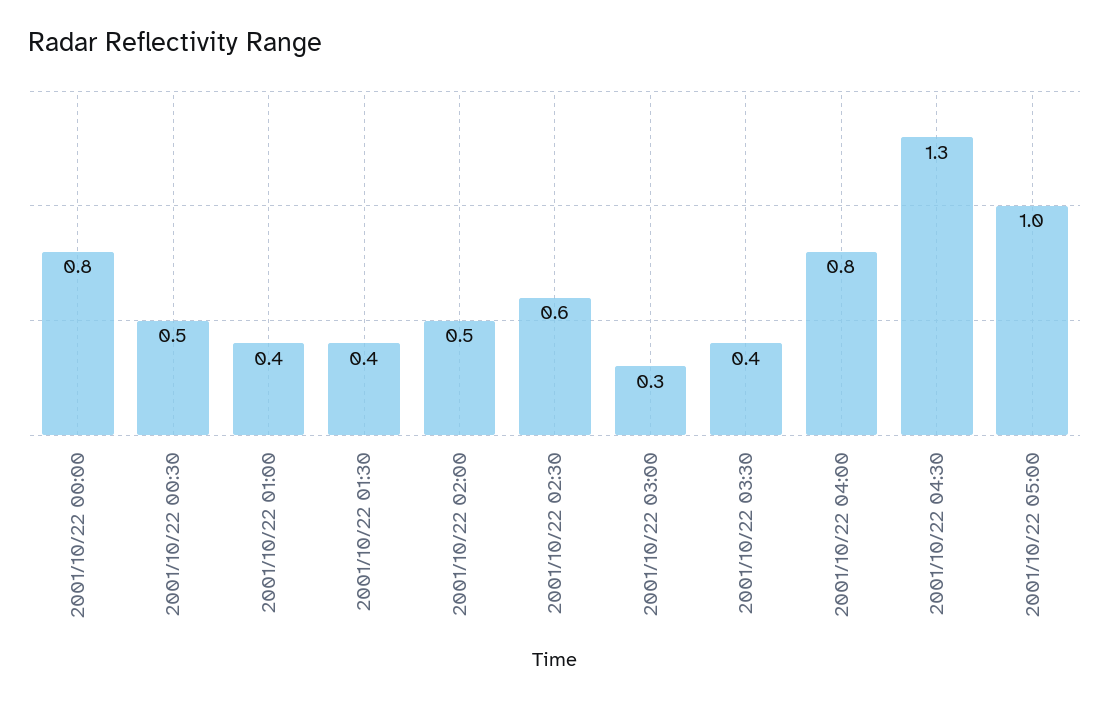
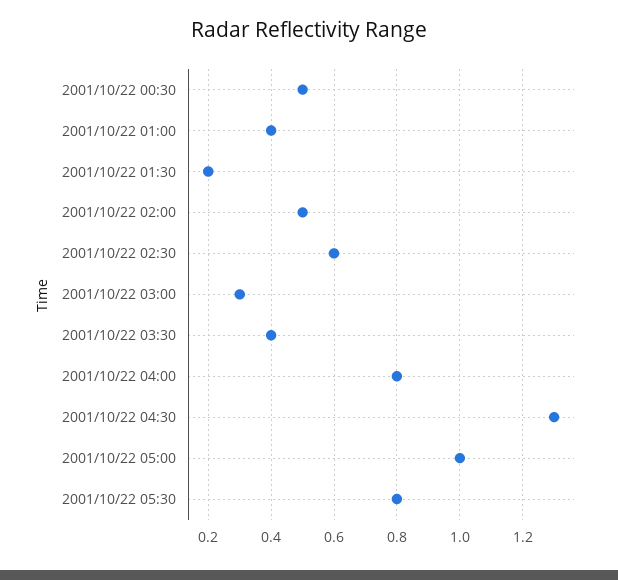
2001/10/22 00:00: 0.8 -> none
2001/10/22 01:30: 0.4 -> 0.2
2001/10/22 05:30: none -> 0.8

